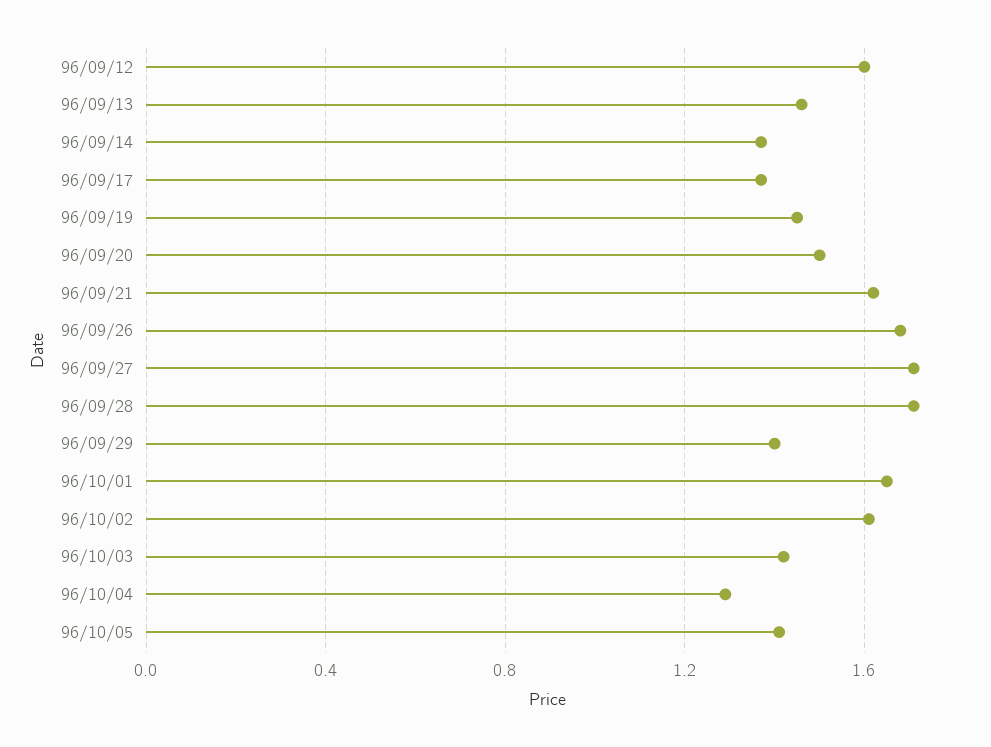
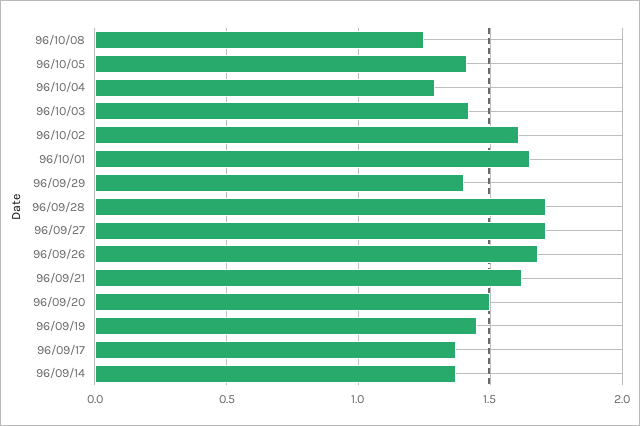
96/09/12: 1.6 -> none
96/09/13: 1.45 -> none
96/10/08: none -> 1.25

